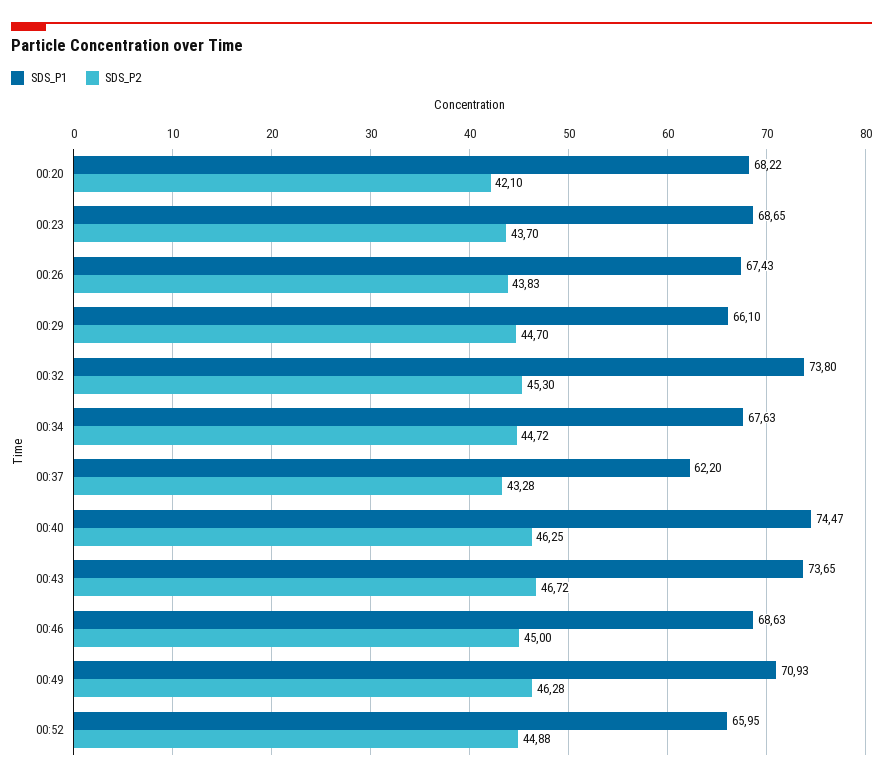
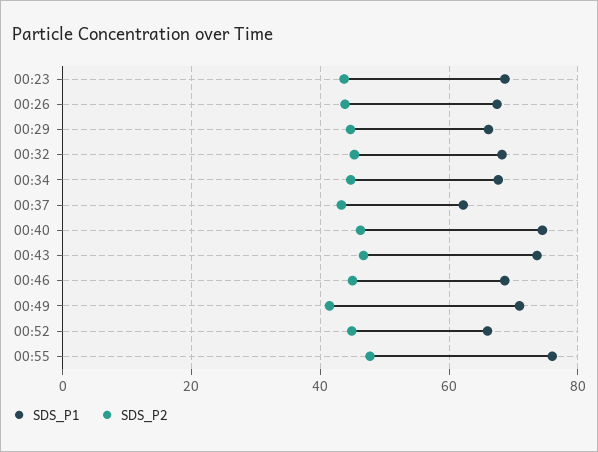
SDS_P1, 00:20: 68.22 -> none
SDS_P2, 00:20: 42.1 -> none
SDS_P1, 00:32: 73.8 -> 68
SDS_P2, 00:49: 46.28 -> 42
SDS_P1, 00:55: none -> 76
SDS_P2, 00:55: none -> 48

